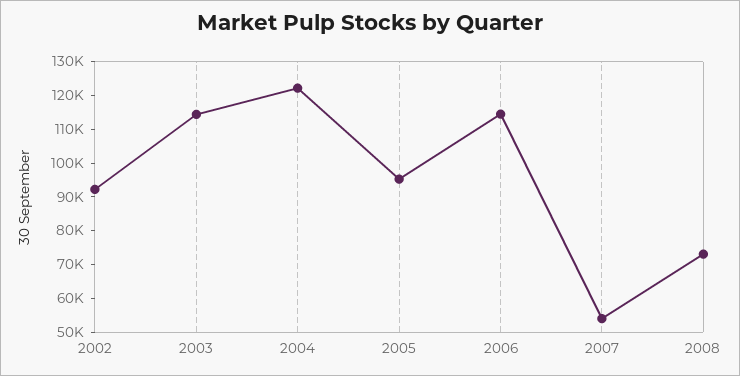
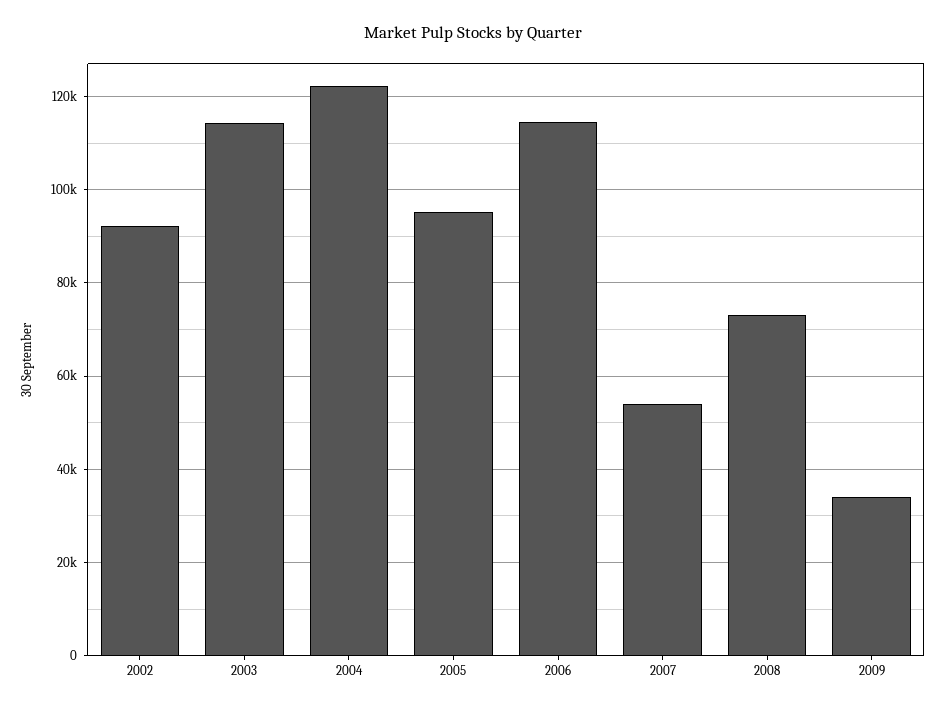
2009: none -> 34000

